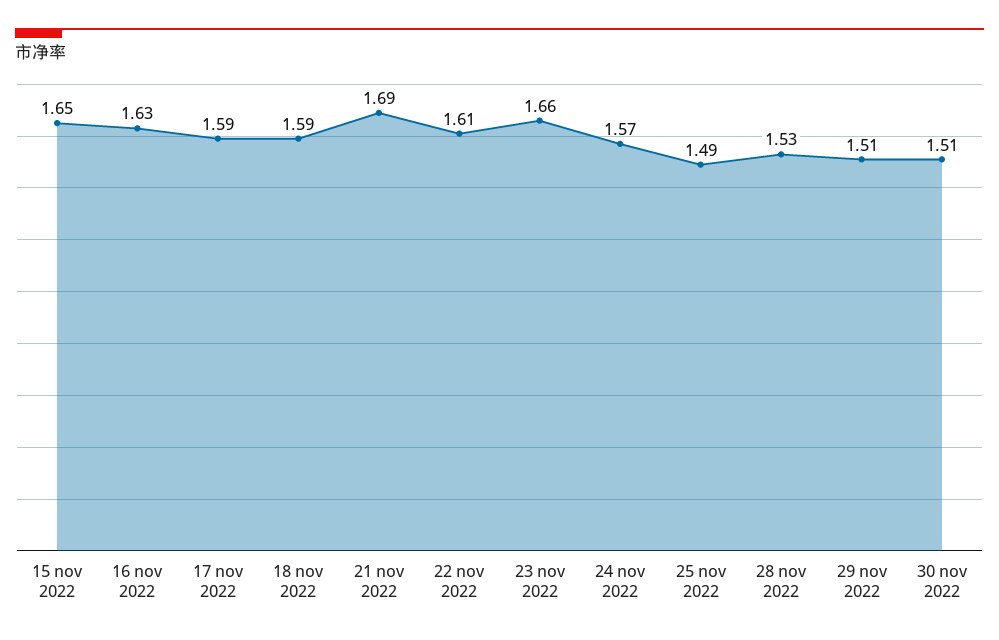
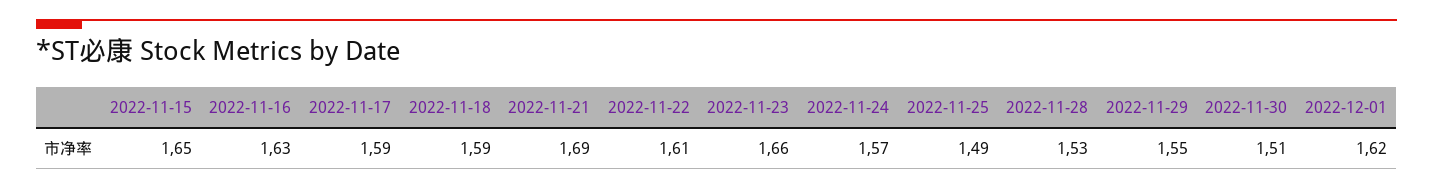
29 nov 2022: 1.51 -> 1.55
2022-12-01: none -> 1.62

